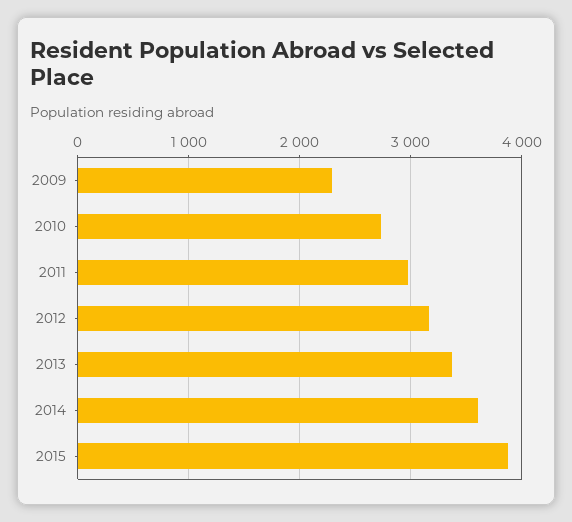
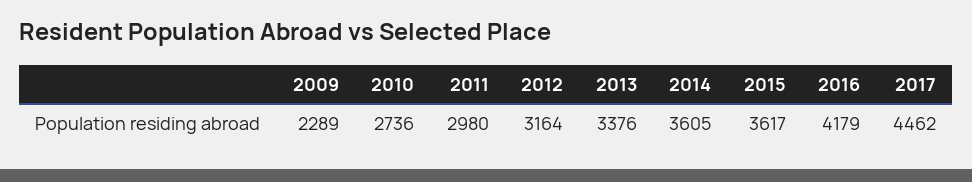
2015: 3900 -> 3617
2016: none -> 4179
2017: none -> 4462

